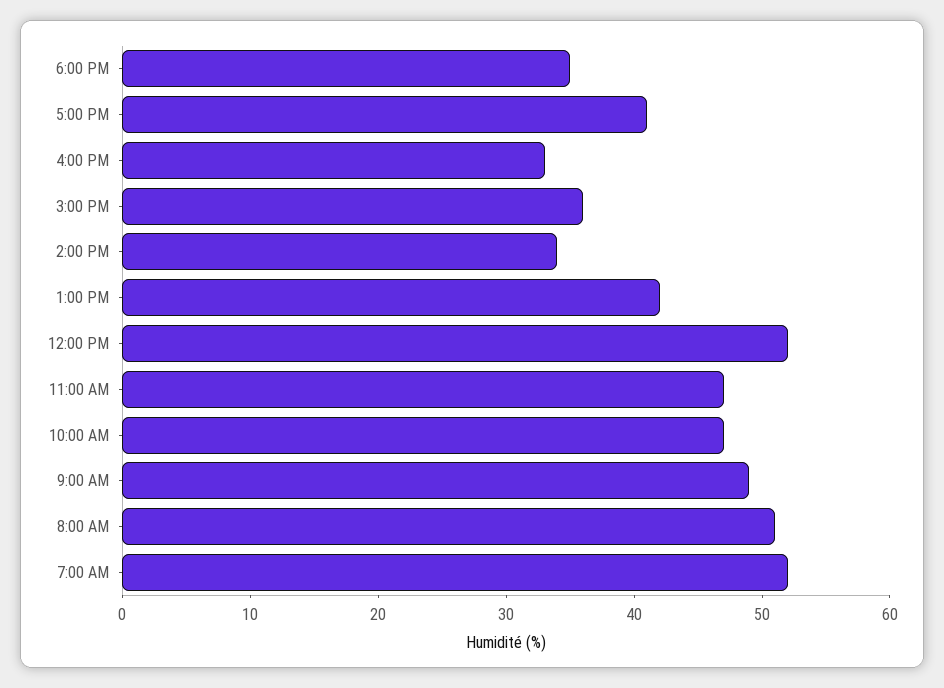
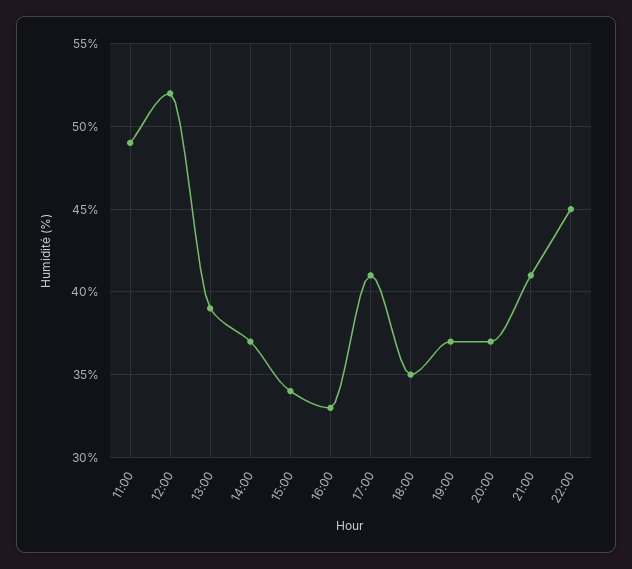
3:00 PM: 36 -> 34
2:00 PM: 34 -> 37
1:00 PM: 42 -> 39
11:00 AM: 47 -> 49
10:00 AM: 47 -> none
9:00 AM: 49 -> none
8:00 AM: 51 -> none
7:00 AM: 52 -> none
19:00: none -> 37
20:00: none -> 37
21:00: none -> 41
22:00: none -> 45

